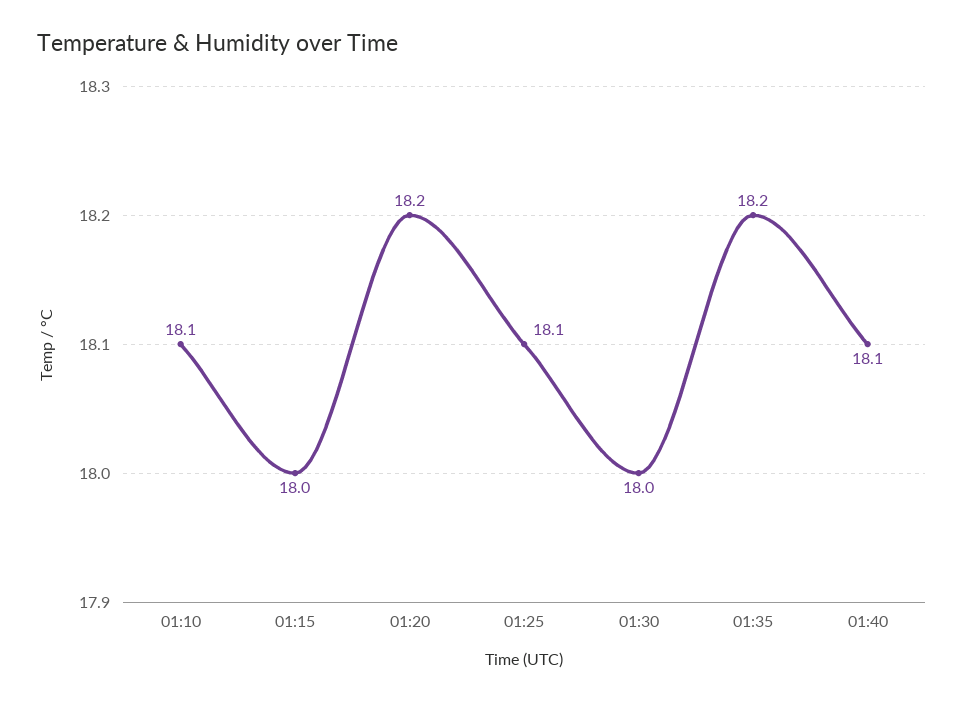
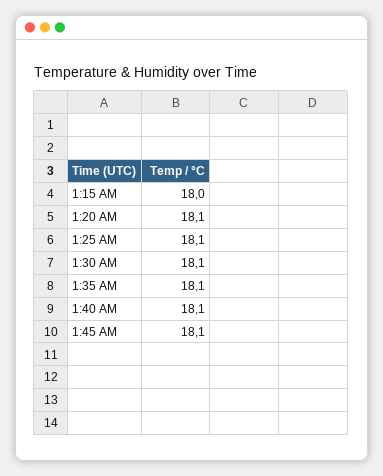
01:10: 18.1 -> none
01:20: 18.2 -> 18.1
01:30: 18 -> 18.1
01:35: 18.2 -> 18.1
1:45 AM: none -> 18.1

